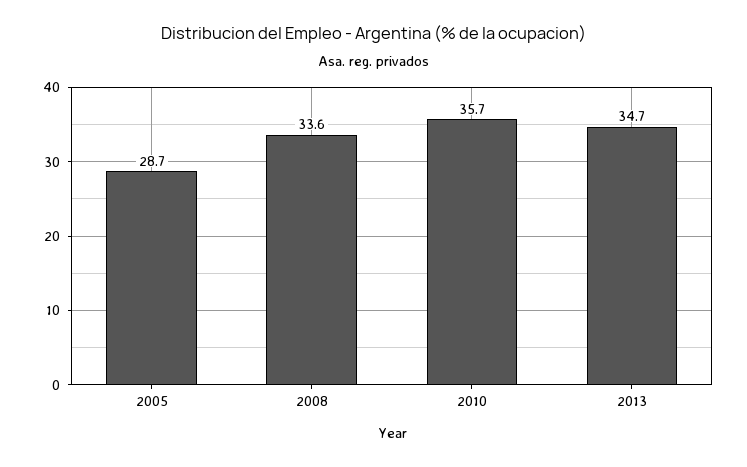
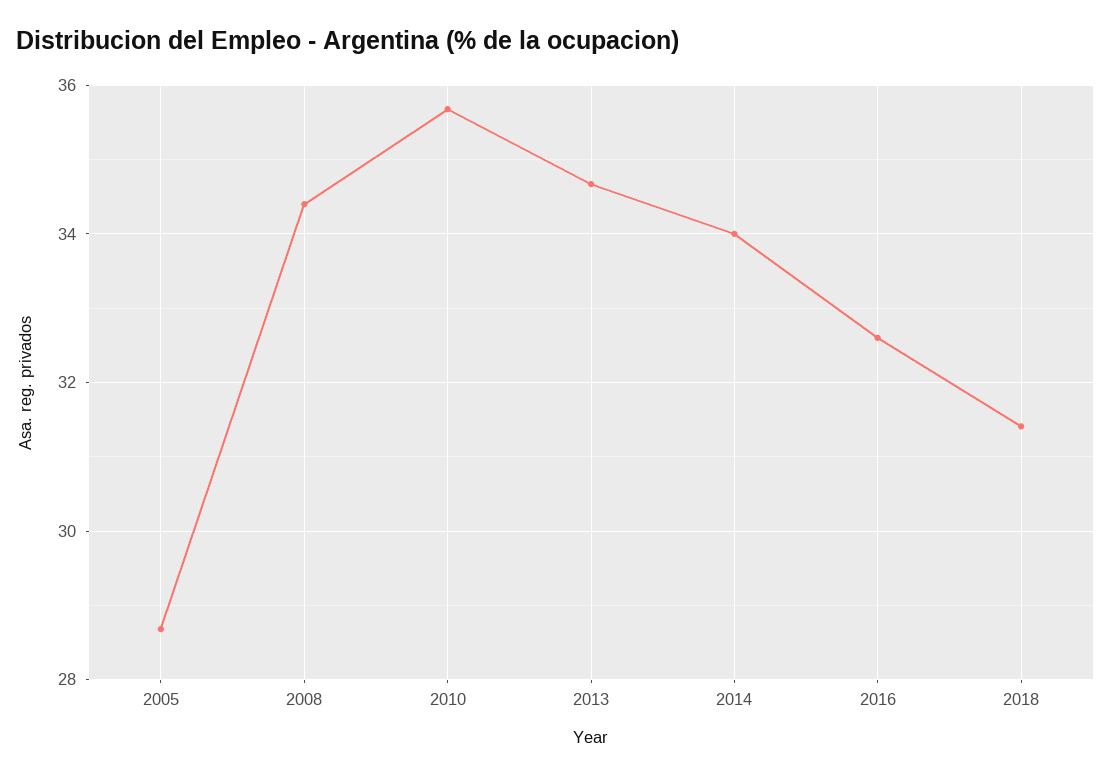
2008: 33.6 -> 34.4
2014: none -> 34
2016: none -> 32.6
2018: none -> 31.4

